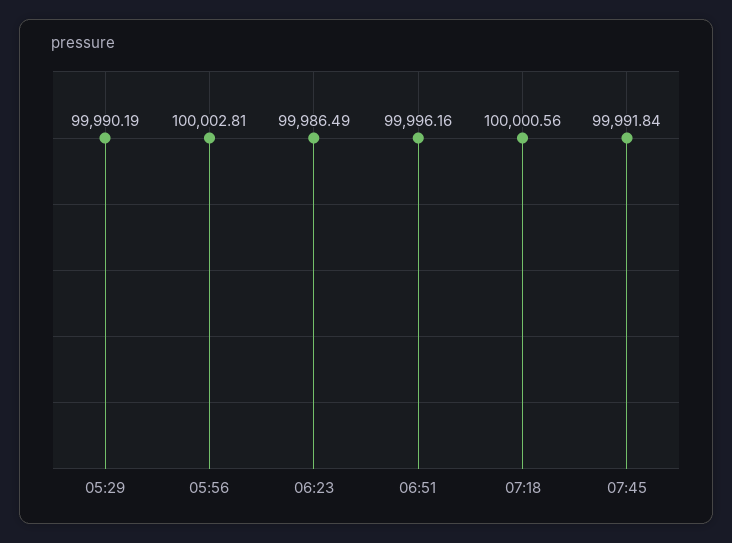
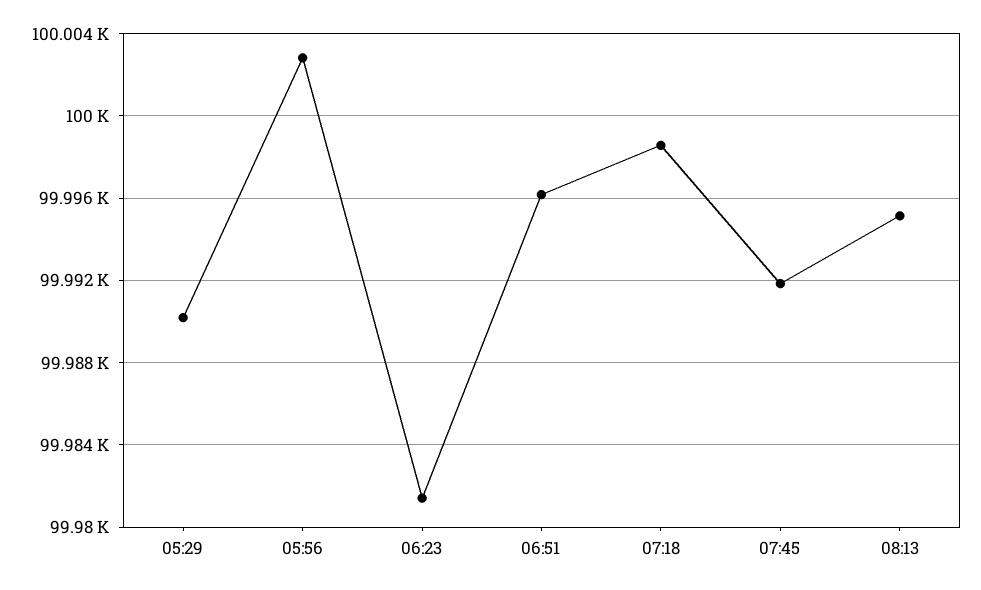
06:23: 99986.49 -> 99981.5
07:18: 100000.56 -> 99998.5
08:13: none -> 99995

